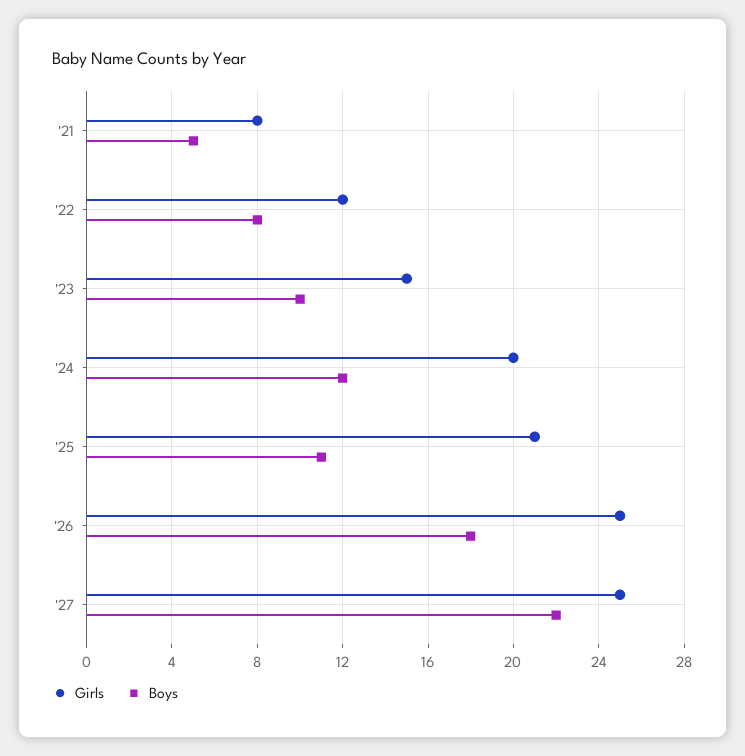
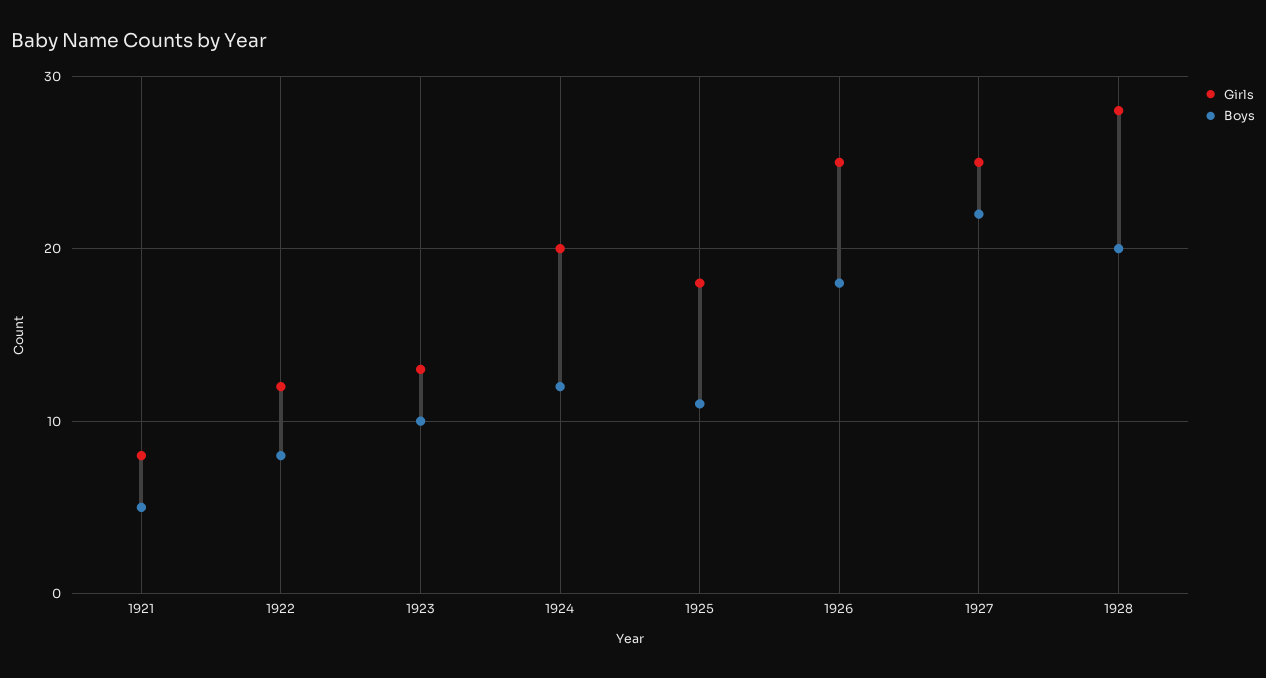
Girls, '23: 15 -> 13
Girls, '25: 21 -> 18
Girls, 1928: none -> 28
Boys, 1928: none -> 20

